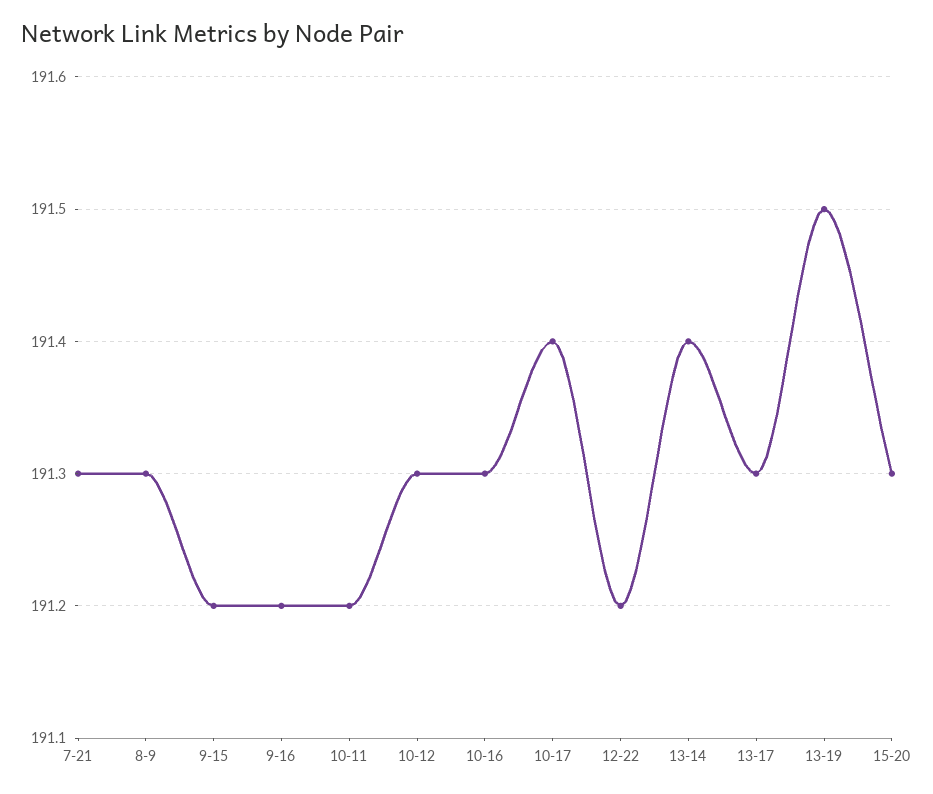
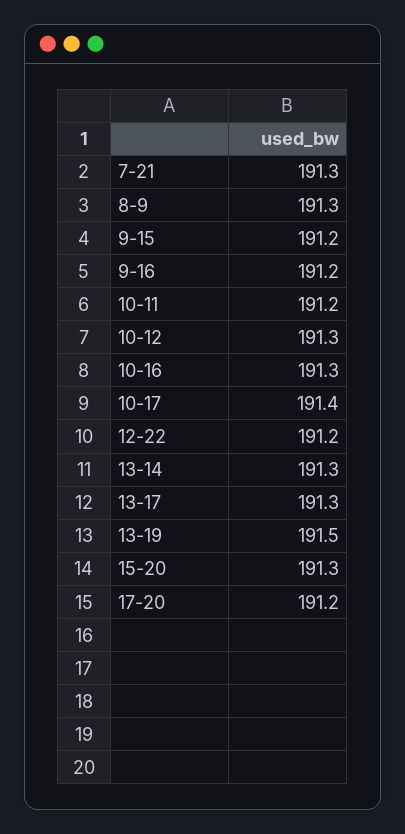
13-14: 191.4 -> 191.3
17-20: none -> 191.2

